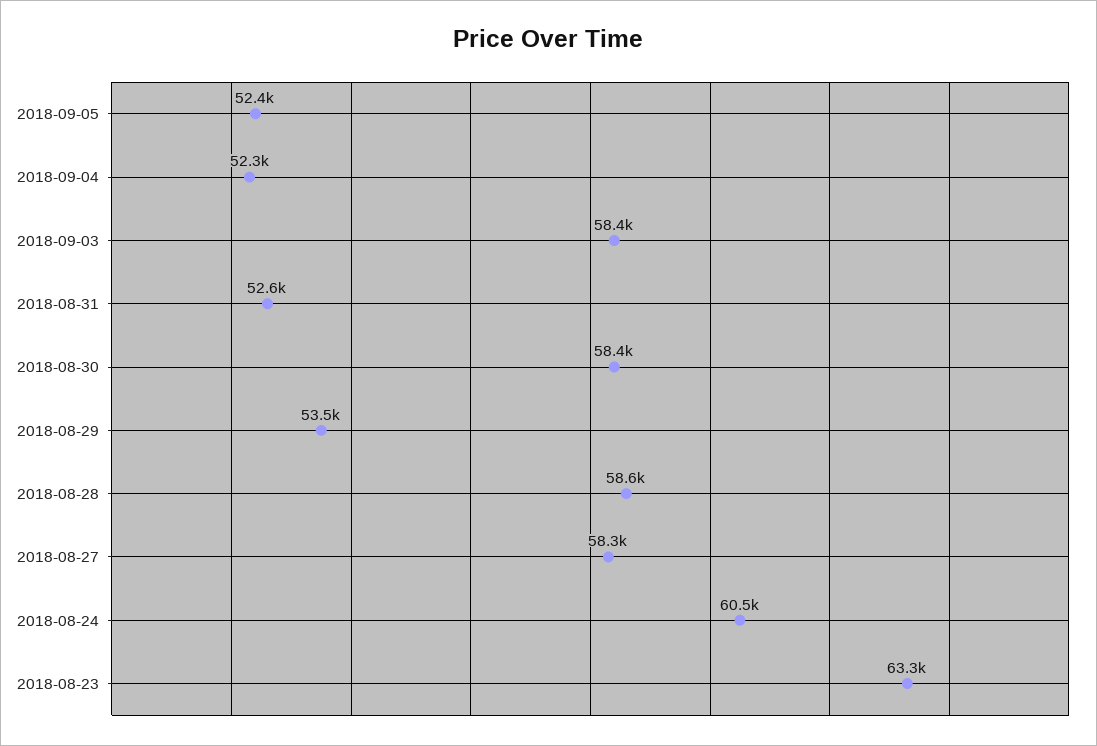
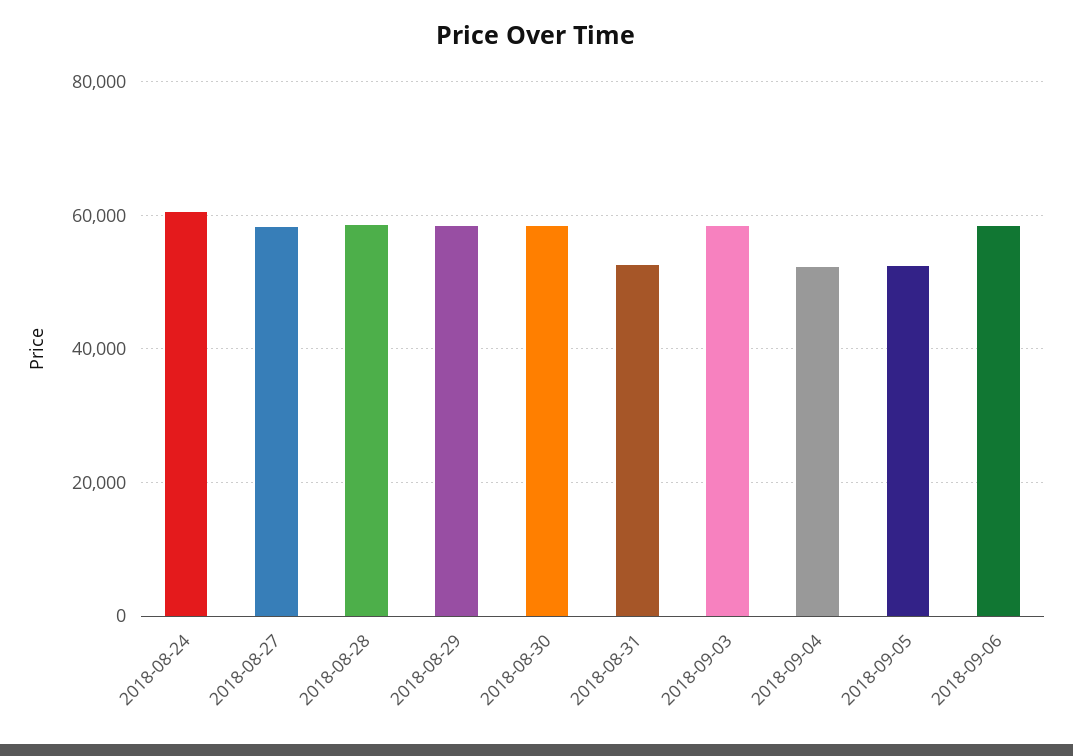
2018-08-29: 53500 -> 58000
2018-08-23: 63300 -> none
2018-09-06: none -> 58000

